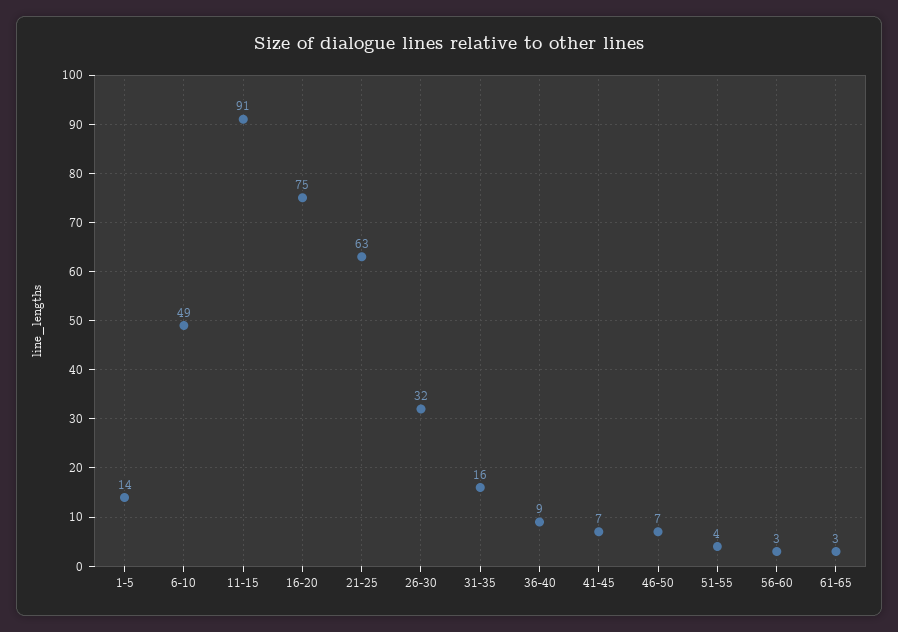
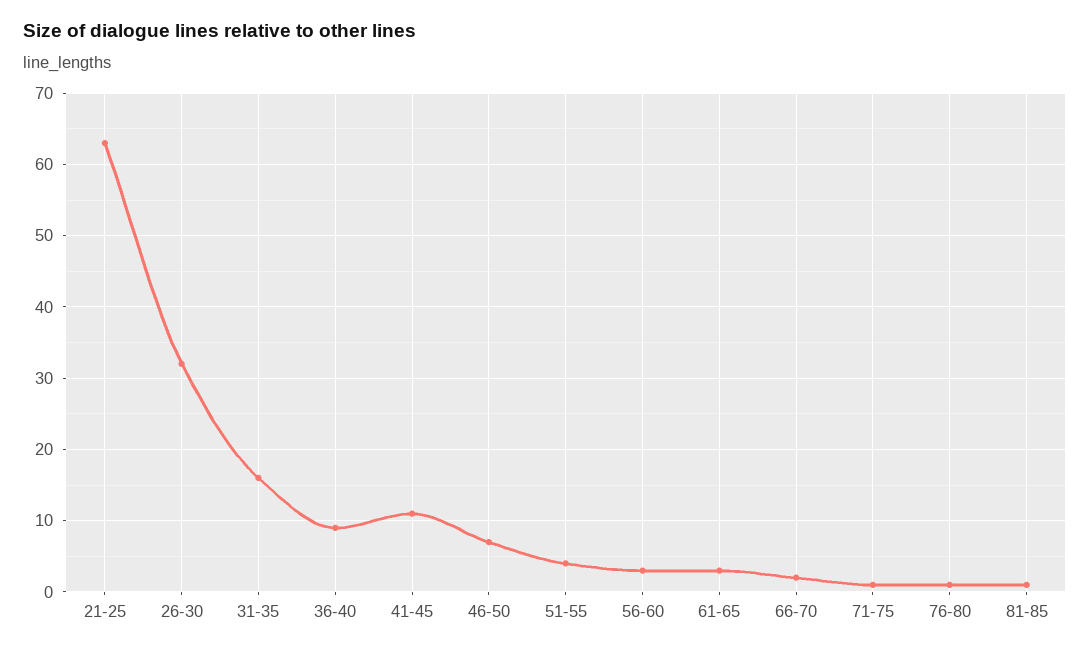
1-5: 14 -> none
6-10: 49 -> none
11-15: 91 -> none
16-20: 75 -> none
41-45: 7 -> 11
66-70: none -> 2
71-75: none -> 1
76-80: none -> 1
81-85: none -> 1

